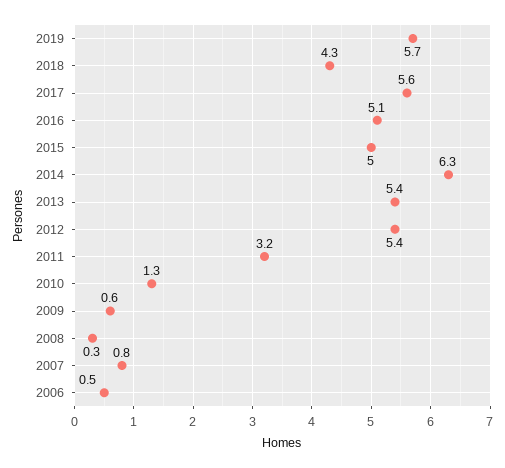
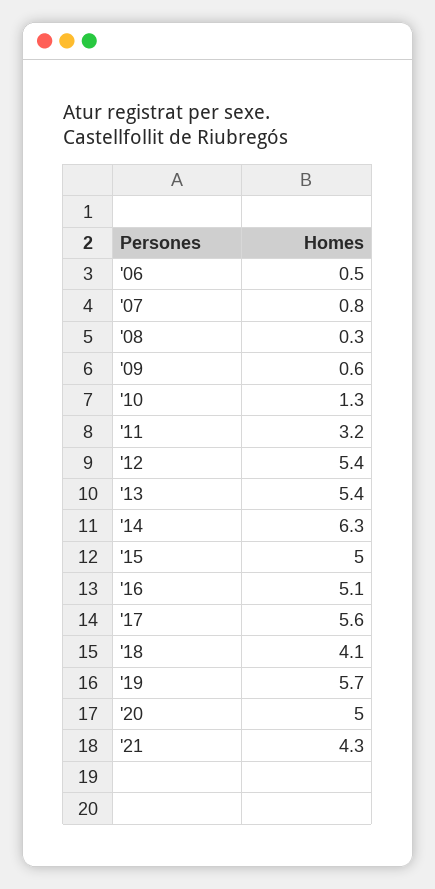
2018: 4.3 -> 4.1
'20: none -> 5
'21: none -> 4.3

